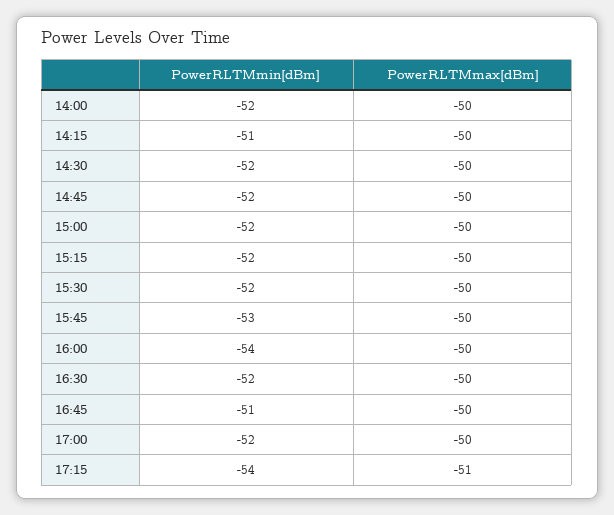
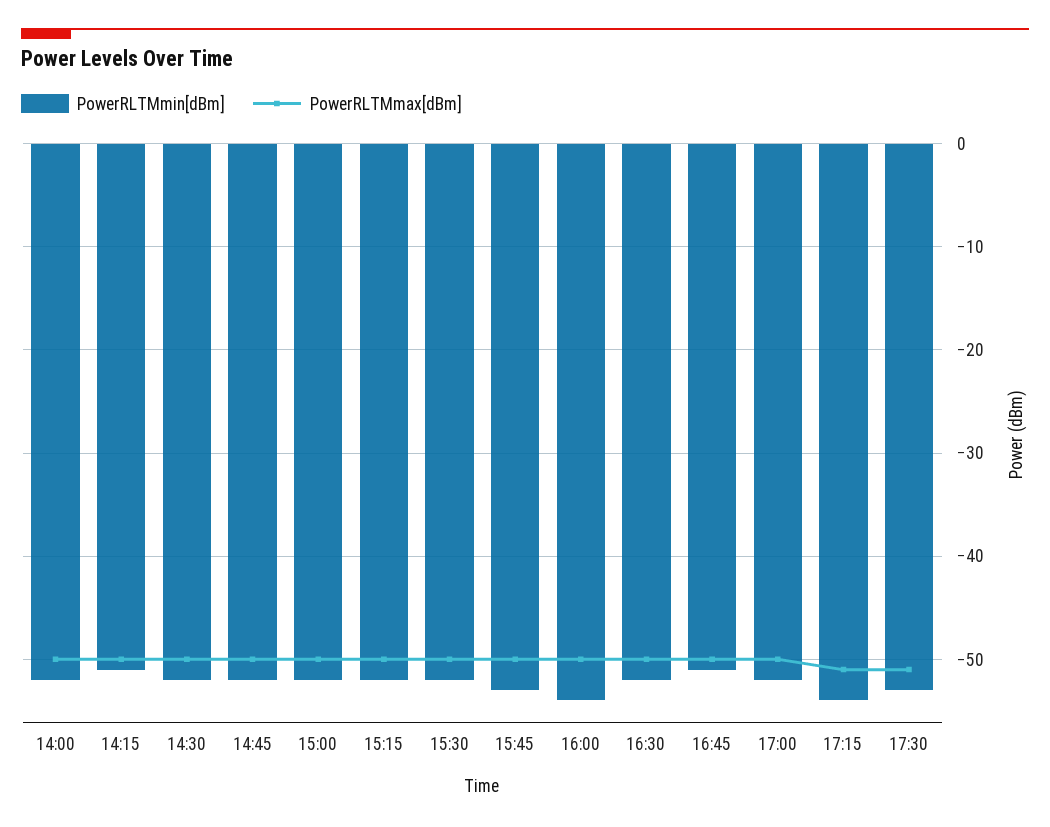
PowerRLTMmin[dBm], 17:30: none -> -53
PowerRLTMmax[dBm], 17:30: none -> -51

